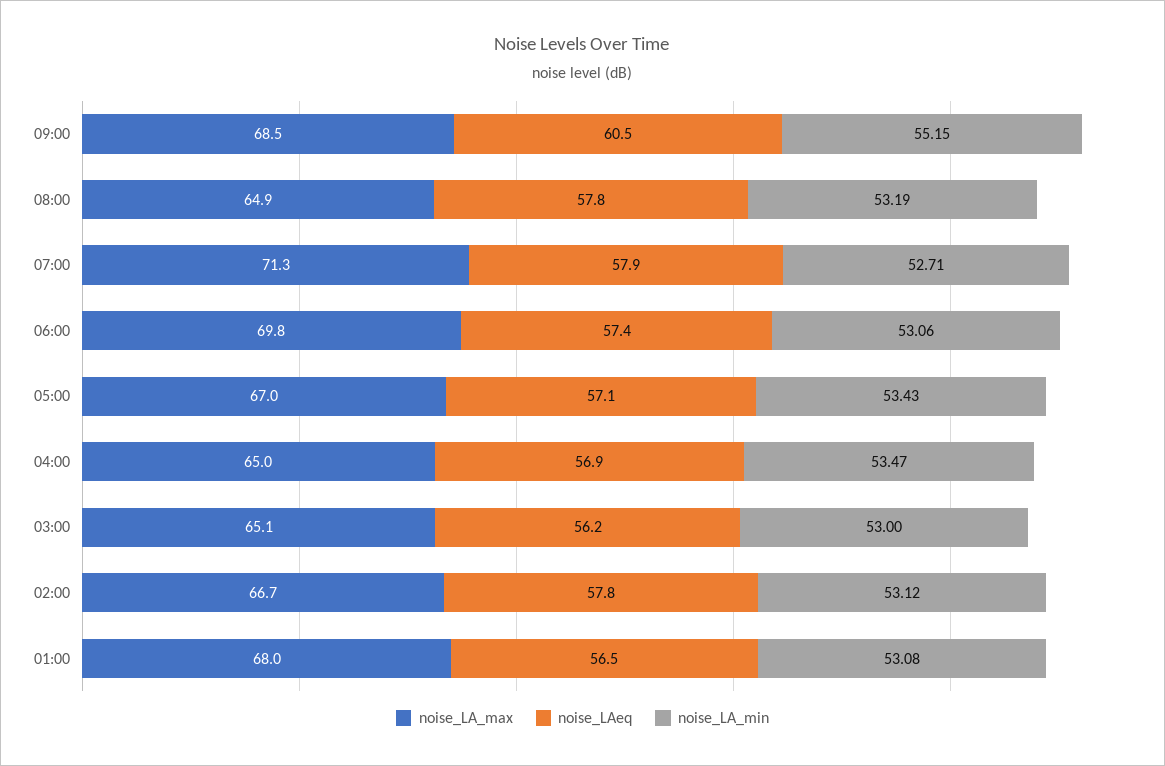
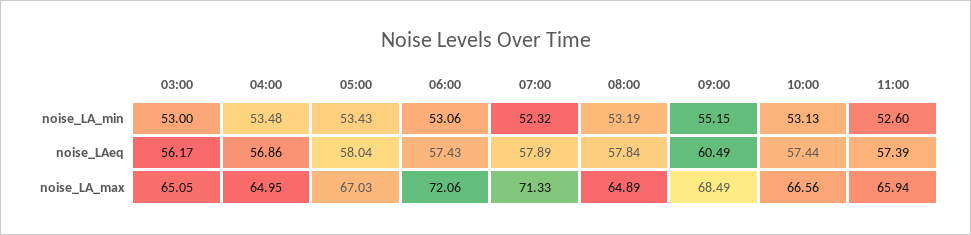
noise_LA_min, 07:00: 52.71 -> 52.32
noise_LA_max, 06:00: 69.8 -> 72.06
noise_LAeq, 05:00: 57.1 -> 58.04
noise_LA_min, 04:00: 53.47 -> 53.48
noise_LA_max, 02:00: 66.7 -> none
noise_LAeq, 02:00: 57.8 -> none
noise_LA_min, 02:00: 53.12 -> none
noise_LA_max, 01:00: 68 -> none
noise_LAeq, 01:00: 56.5 -> none
noise_LA_min, 01:00: 53.08 -> none
noise_LA_min, 10:00: none -> 53.13
noise_LA_min, 11:00: none -> 52.6
noise_LAeq, 10:00: none -> 57.44
noise_LAeq, 11:00: none -> 57.39
noise_LA_max, 10:00: none -> 66.56
noise_LA_max, 11:00: none -> 65.94

